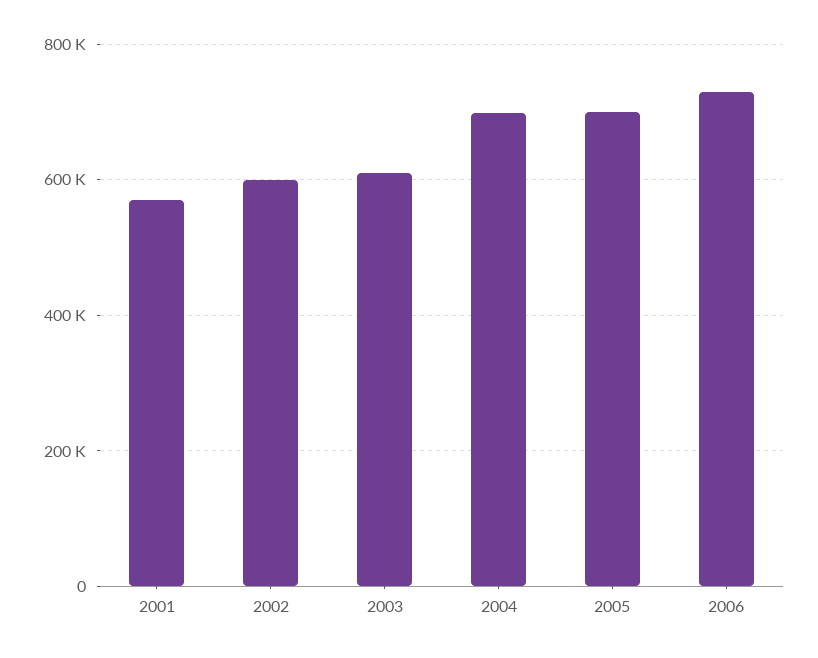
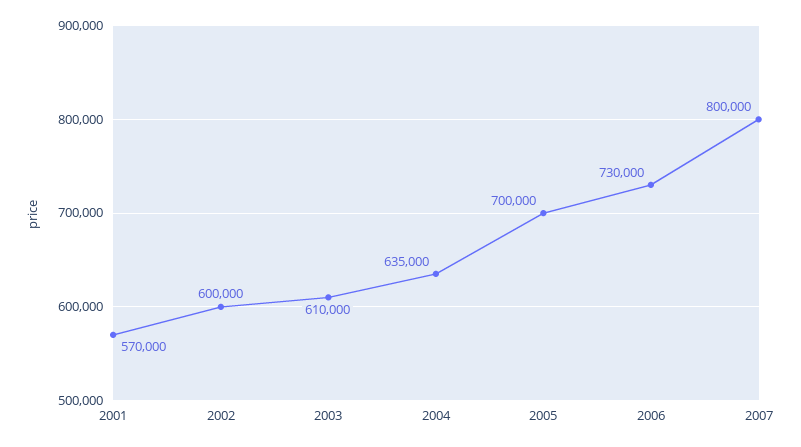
2004: 700000 -> 635000
2007: none -> 800000

